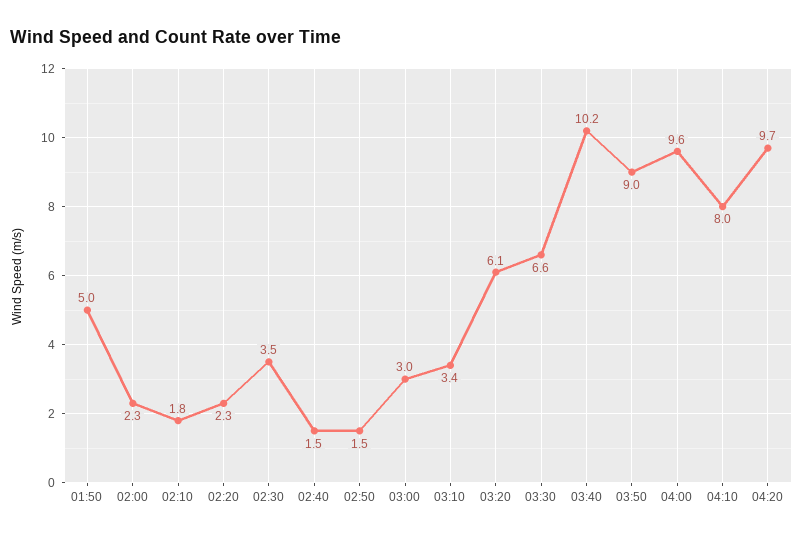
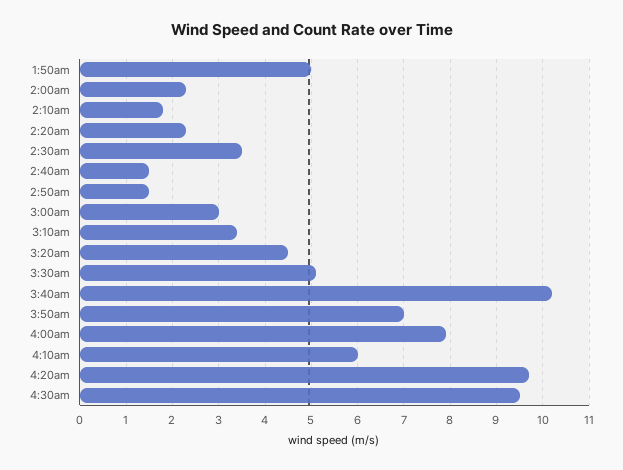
03:20: 6.1 -> 4.5
03:30: 6.6 -> 5
03:50: 9 -> 7
04:00: 9.6 -> 8
04:10: 8 -> 6
4:30am: none -> 9.5

